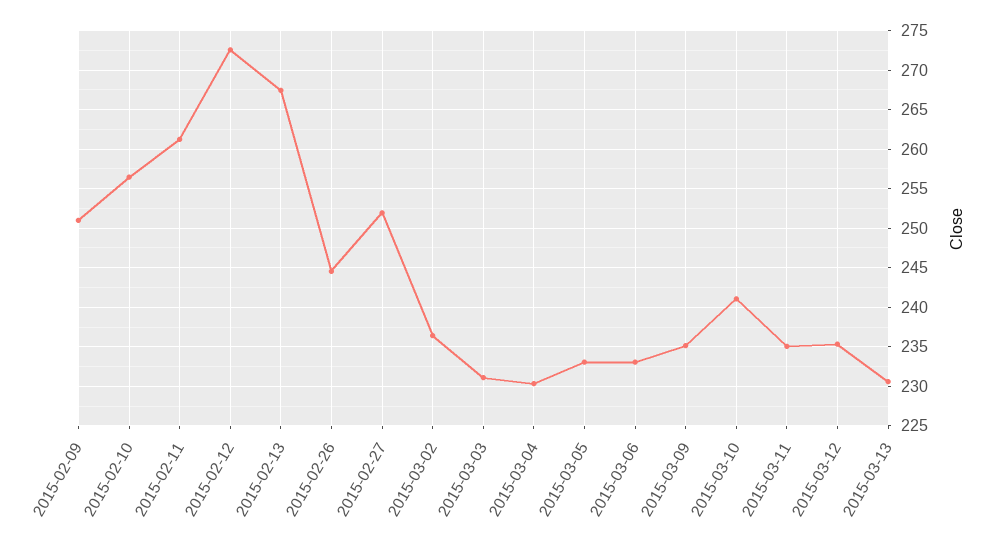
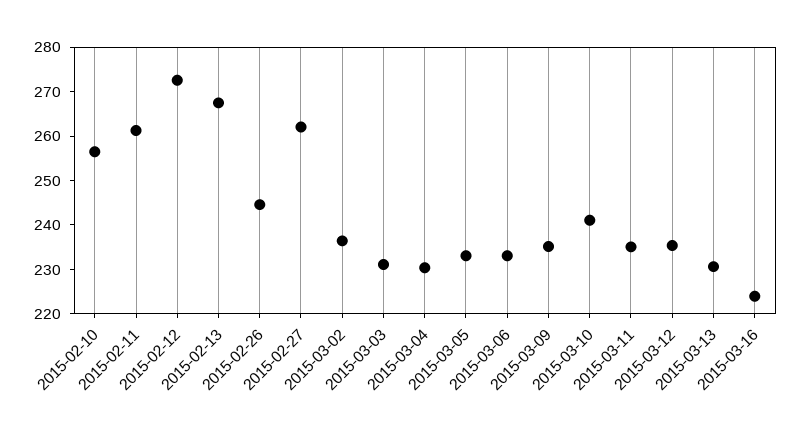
2015-02-09: 251 -> none
2015-02-27: 252 -> 262
2015-03-16: none -> 224

